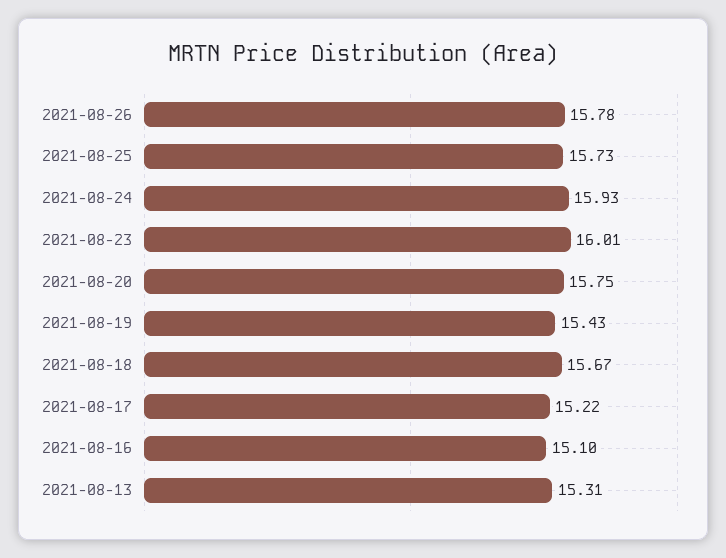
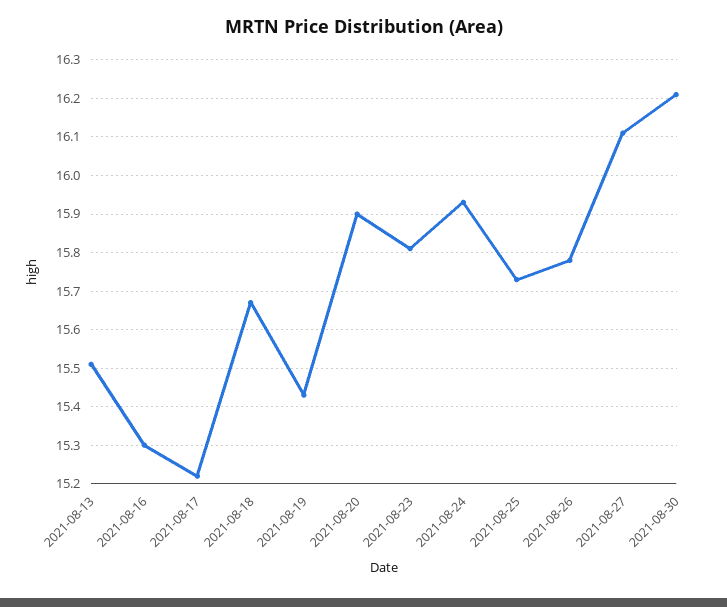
2021-08-23: 16.01 -> 15.8
2021-08-20: 15.75 -> 15.9
2021-08-16: 15.1 -> 15.3
2021-08-13: 15.31 -> 15.5
2021-08-27: none -> 16.1
2021-08-30: none -> 16.2

